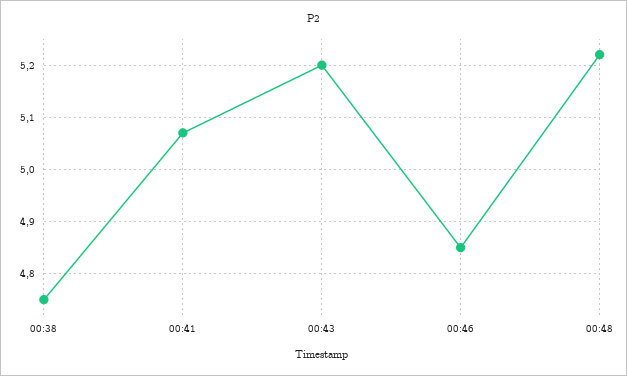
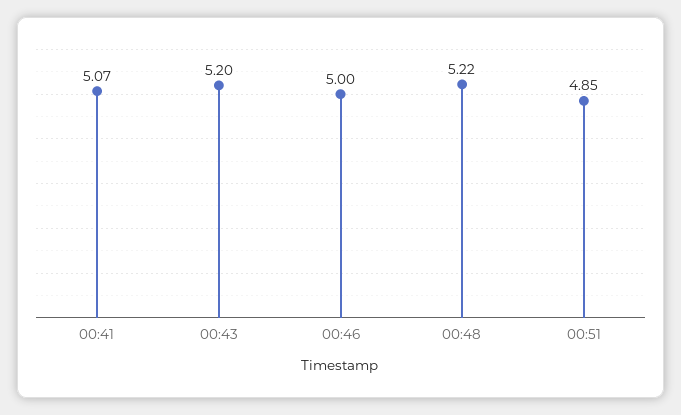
00:38: 4.75 -> none
00:46: 4.85 -> 5
00:51: none -> 4.85

